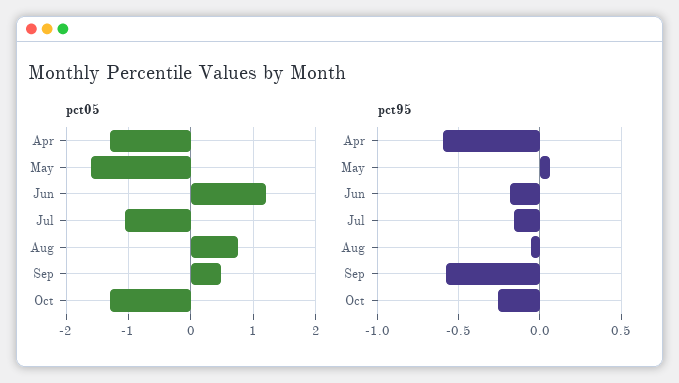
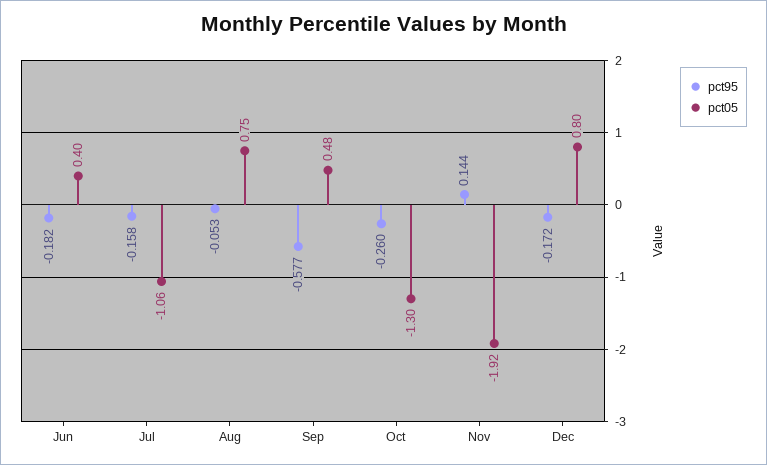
pct05, Apr: -1.3 -> none
pct05, May: -1.6 -> none
pct05, Jun: 1.2 -> 0.4
pct95, Apr: -0.6 -> none
pct95, May: 0.05 -> none
pct95, Nov: none -> 0.144
pct05, Nov: none -> -1.92
pct95, Dec: none -> -0.172
pct05, Dec: none -> 0.8

